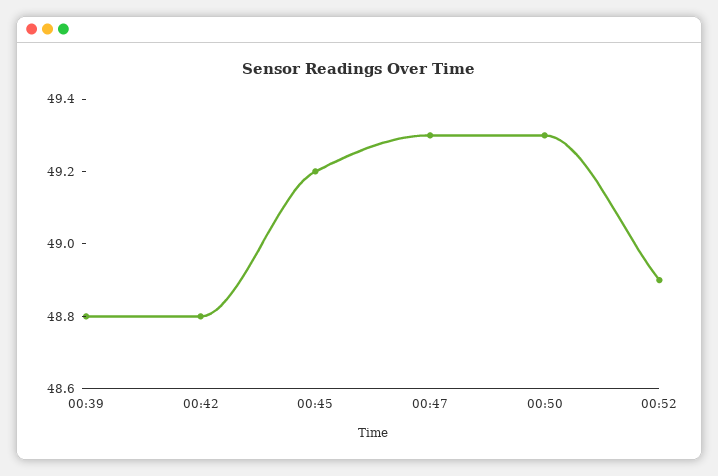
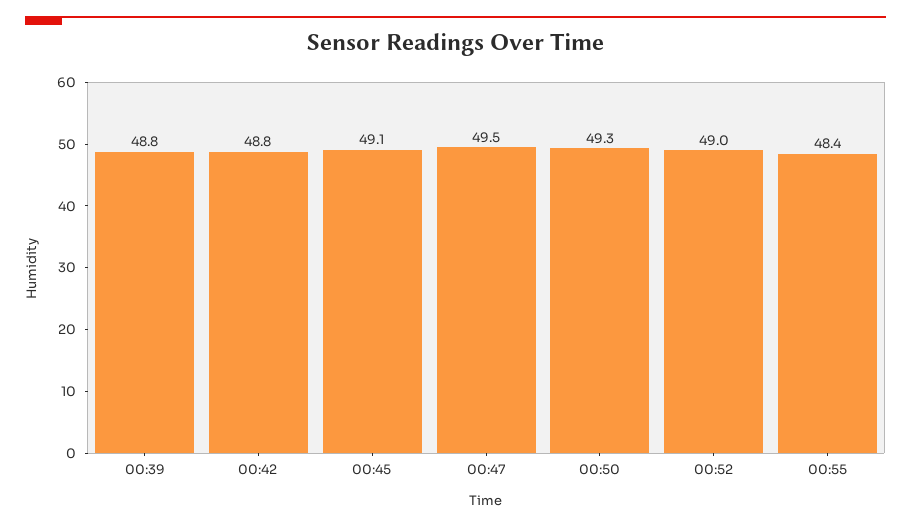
00:45: 49.2 -> 49.1
00:47: 49.3 -> 49.5
00:52: 48.9 -> 49
00:55: none -> 48.4

